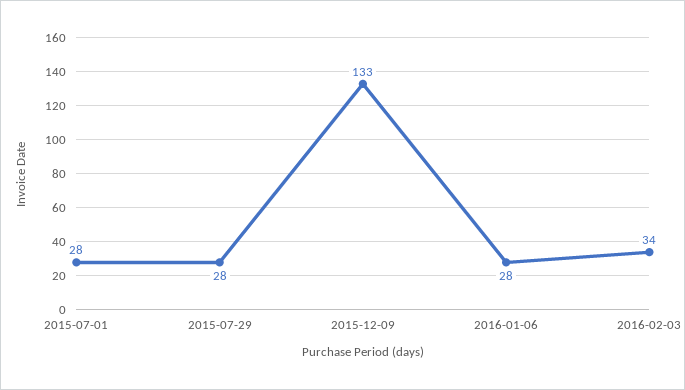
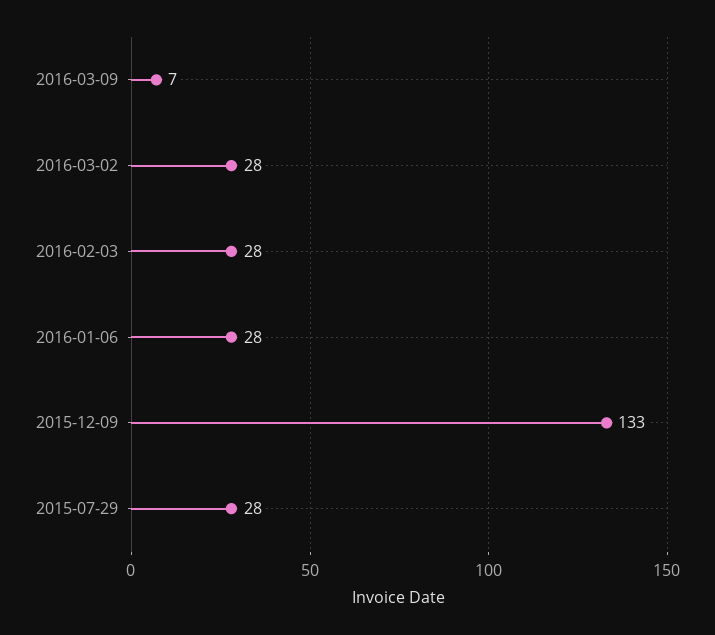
2015-07-01: 28 -> none
2016-02-03: 34 -> 28
2016-03-09: none -> 7
2016-03-02: none -> 28

